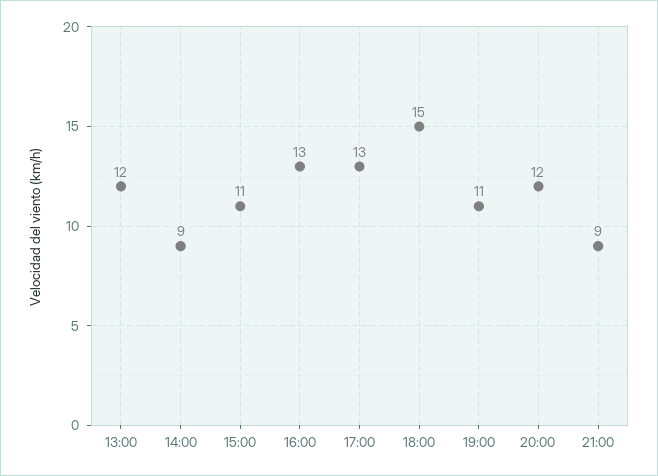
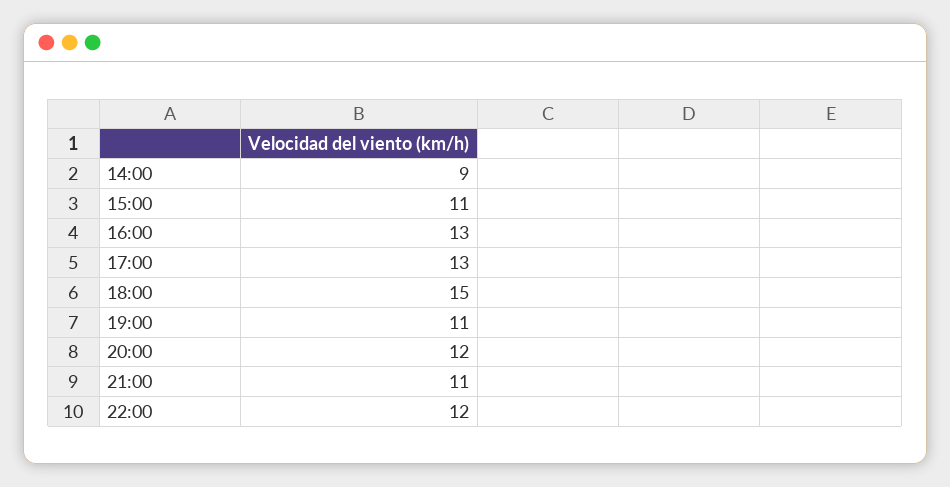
13:00: 12 -> none
21:00: 9 -> 11
22:00: none -> 12

